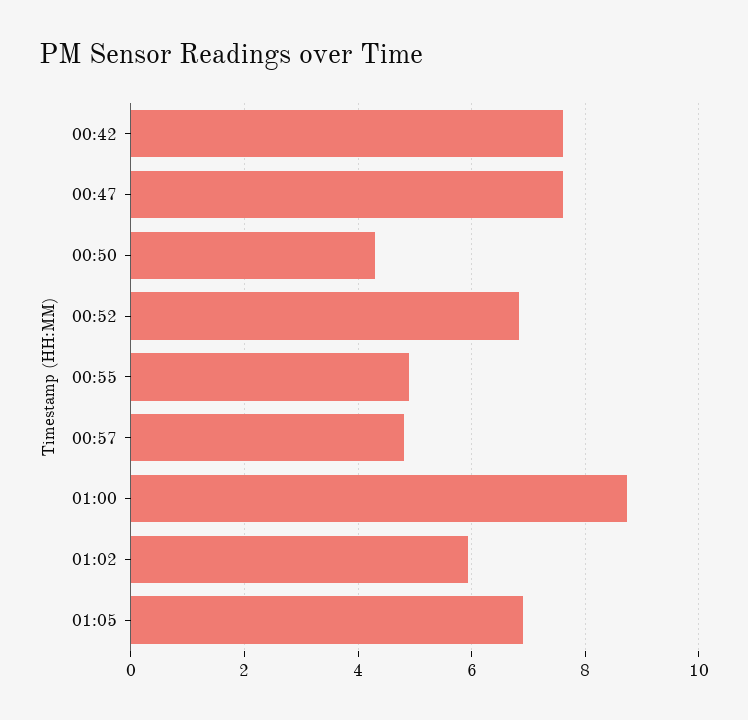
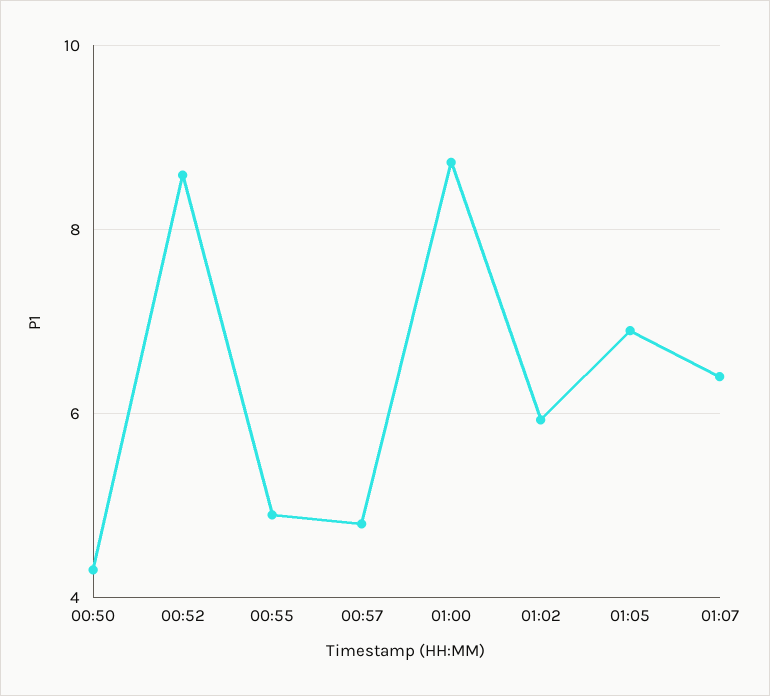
00:42: 7.6 -> none
00:47: 7.6 -> none
00:52: 6.8 -> 8.6
01:07: none -> 6.4

